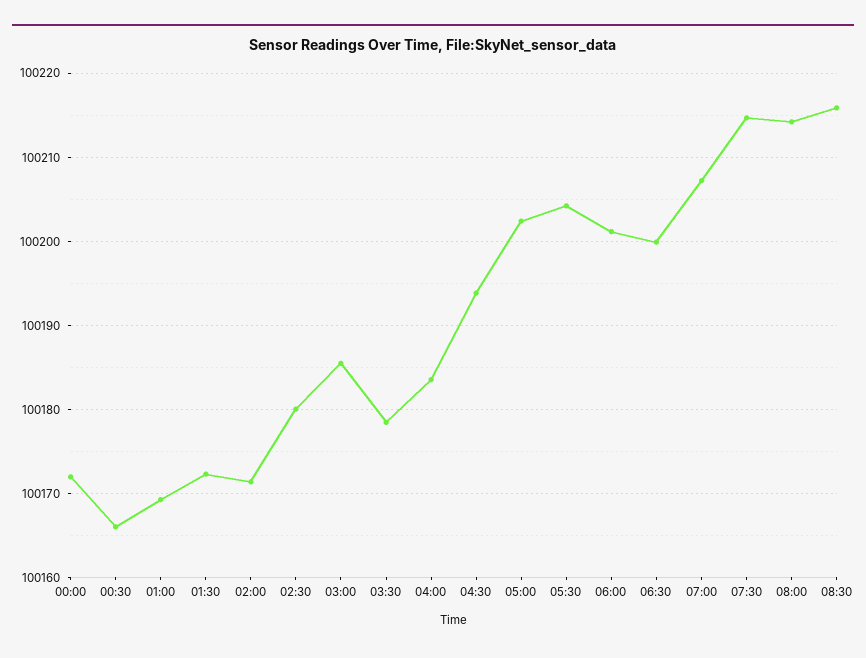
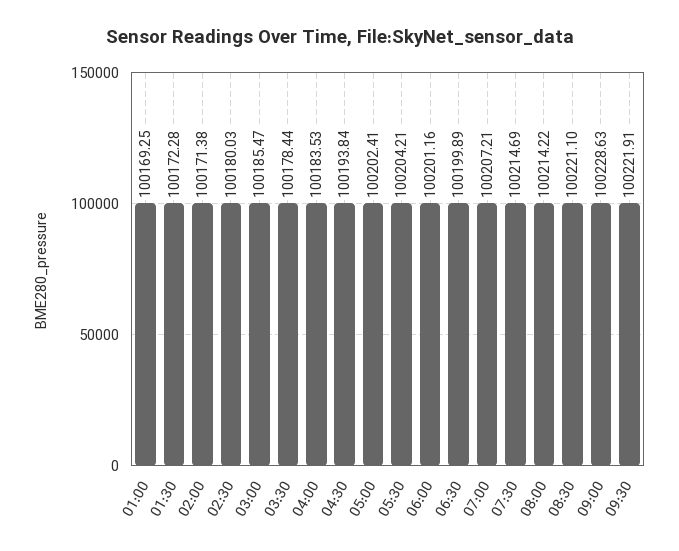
00:00: 100172 -> none
00:30: 100166 -> none
08:30: 100216 -> 100221.1
09:00: none -> 100228.63
09:30: none -> 100221.91

